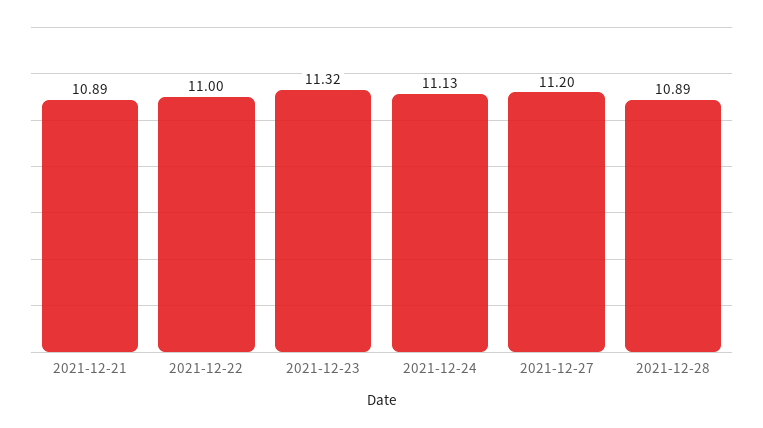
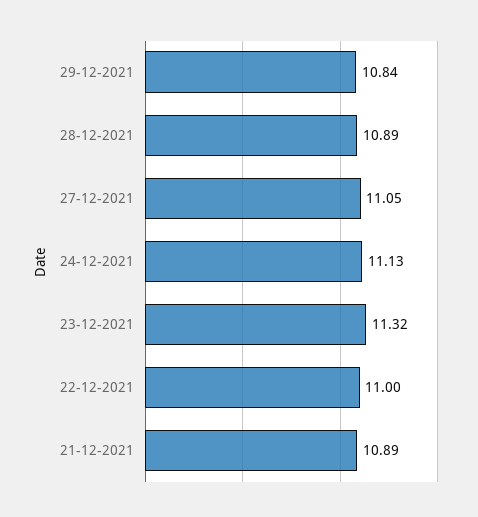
2021-12-27: 11.2 -> 11.05
29-12-2021: none -> 10.84

